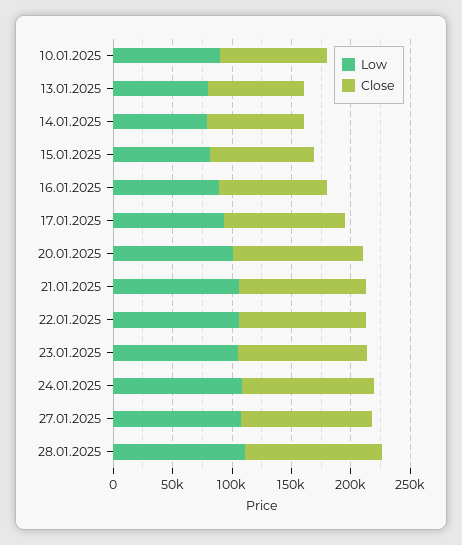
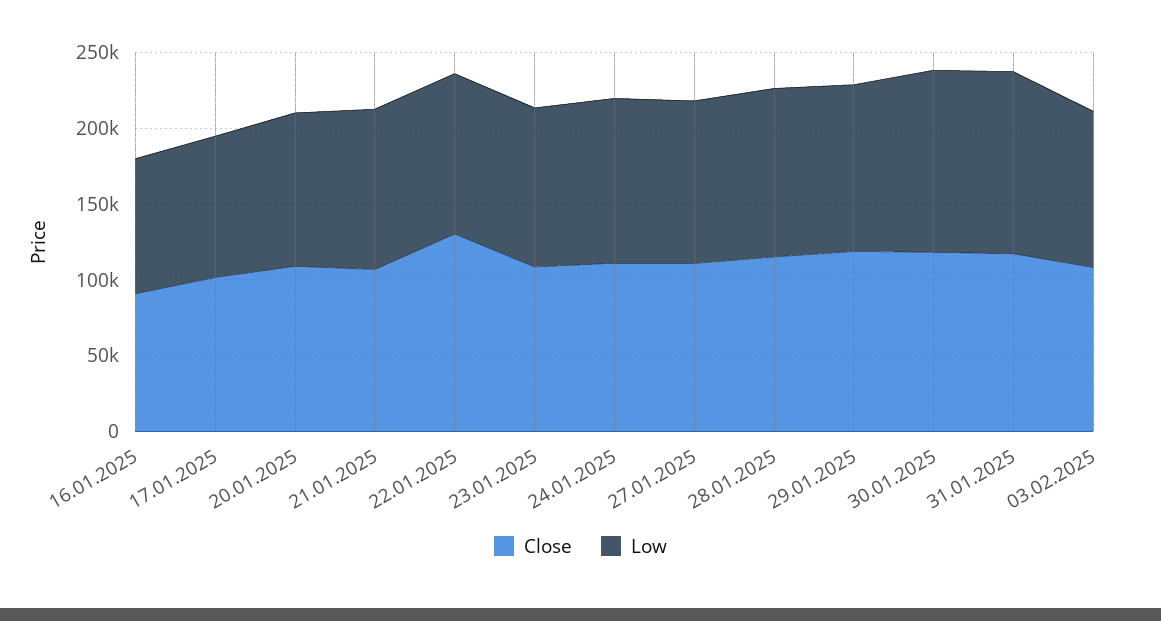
Low, 10.01.2025: 90000 -> none
Close, 10.01.2025: 90000 -> none
Low, 13.01.2025: 80000 -> none
Close, 13.01.2025: 80000 -> none
Low, 14.01.2025: 80000 -> none
Close, 14.01.2025: 80000 -> none
Low, 15.01.2025: 80000 -> none
Close, 15.01.2025: 90000 -> none
Close, 22.01.2025: 110000 -> 130000
Close, 29.01.2025: none -> 120000
Low, 29.01.2025: none -> 110000
Close, 30.01.2025: none -> 120000
Low, 30.01.2025: none -> 120000
Close, 31.01.2025: none -> 120000
Low, 31.01.2025: none -> 120000
Close, 03.02.2025: none -> 110000
Low, 03.02.2025: none -> 100000

